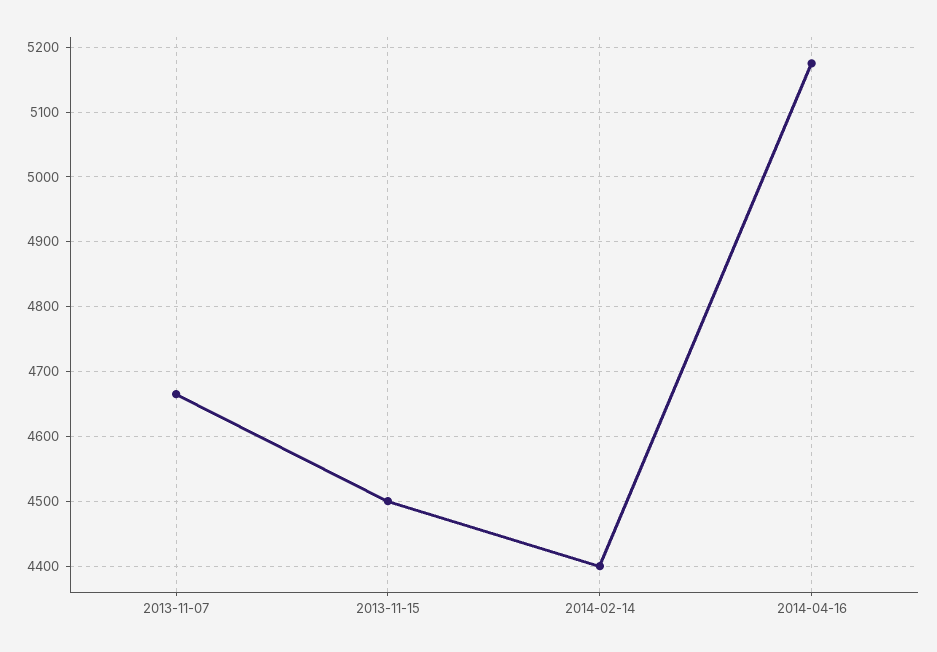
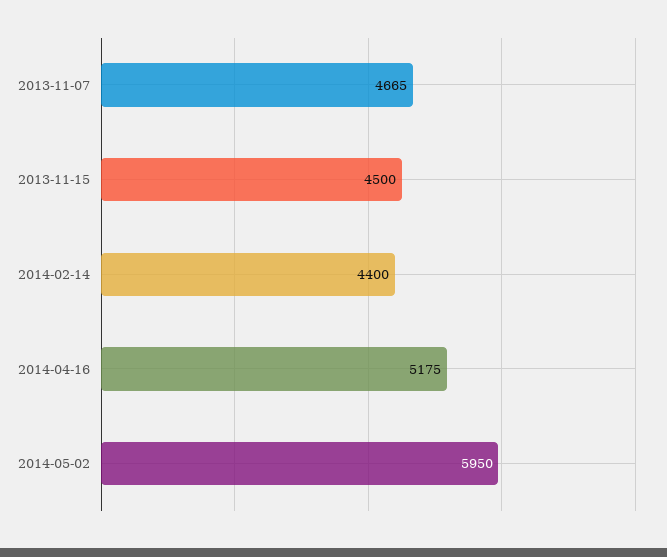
2014-05-02: none -> 5950

